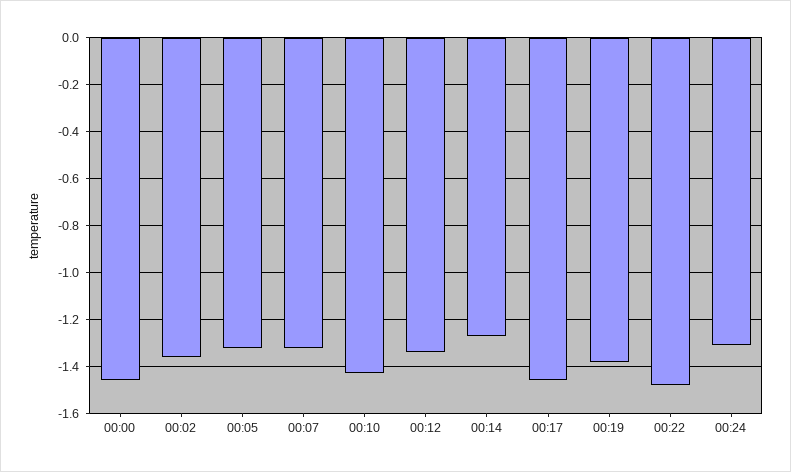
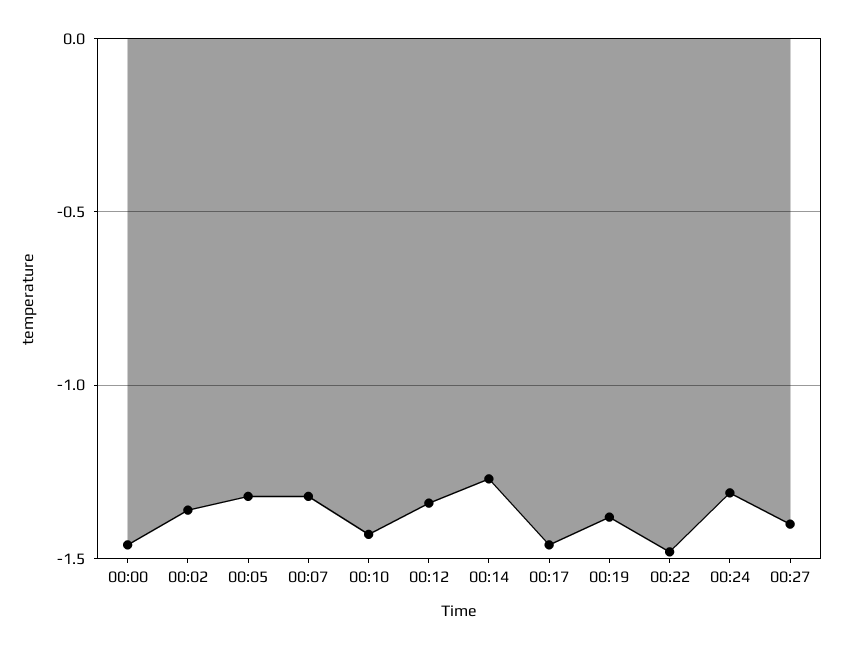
00:27: none -> -1.4

